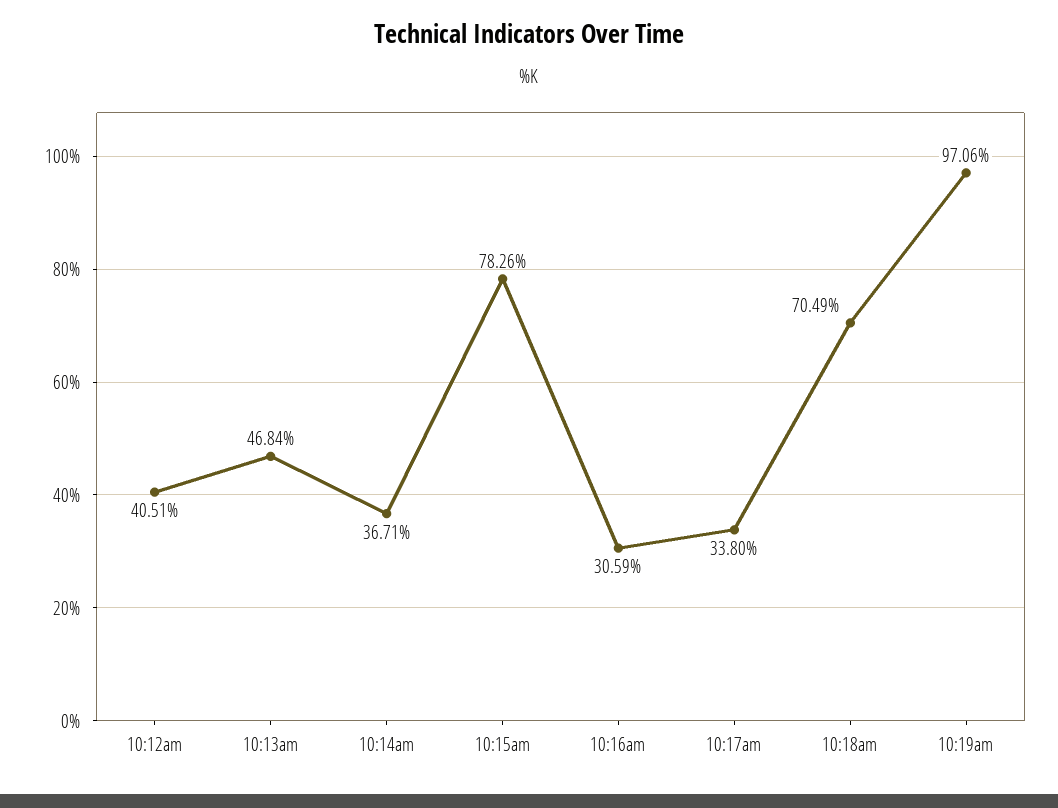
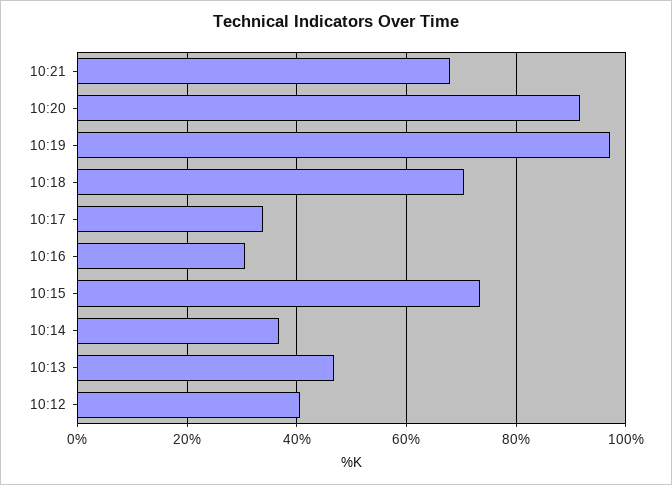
10:15am: 78.26 -> 74
10:21: none -> 68
10:20: none -> 92

